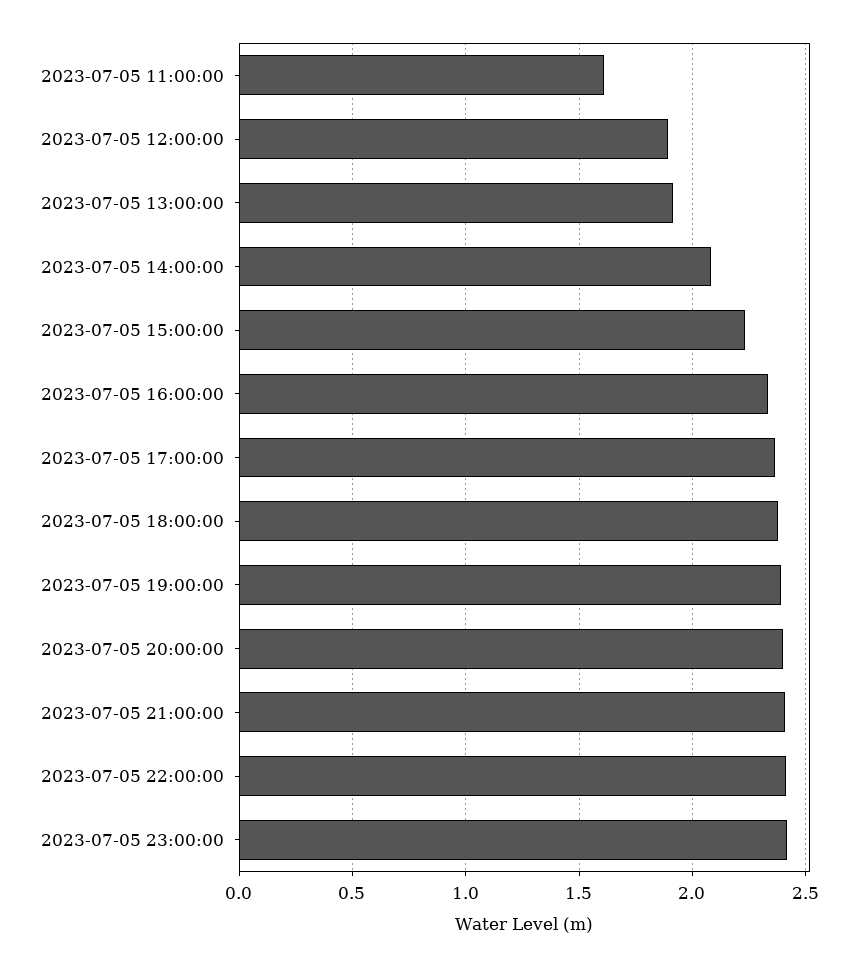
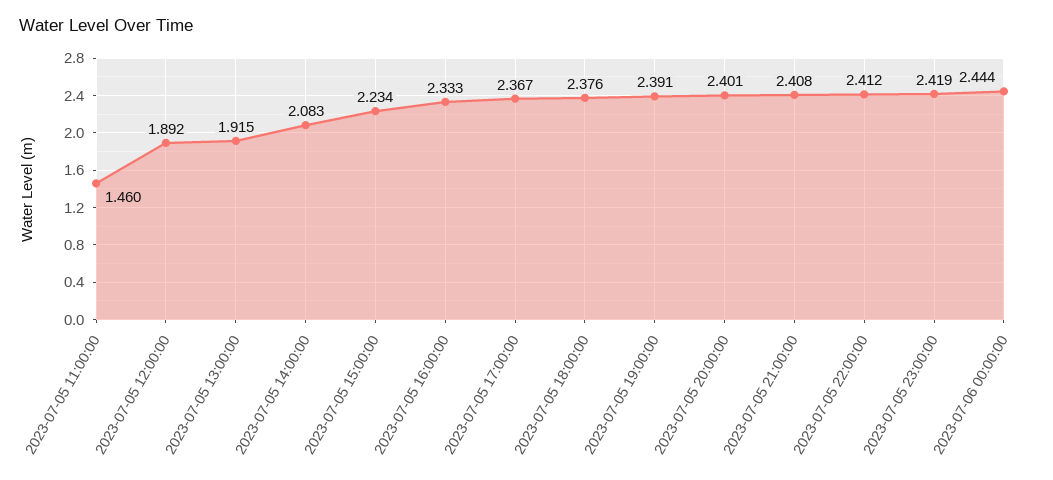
2023-07-05 11:00:00: 1.6 -> 1.46
2023-07-06 00:00:00: none -> 2.444

